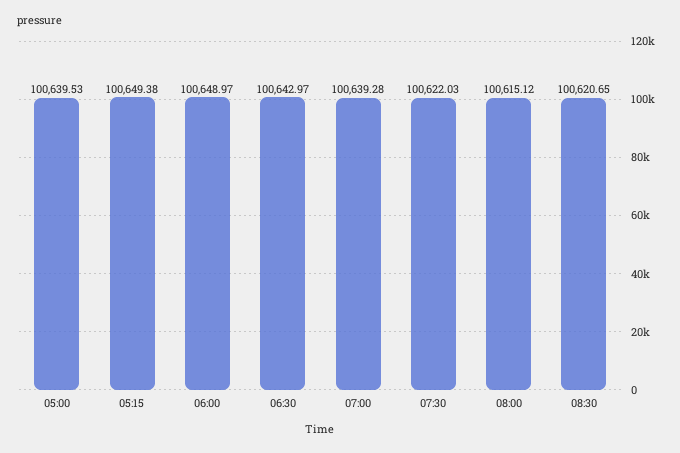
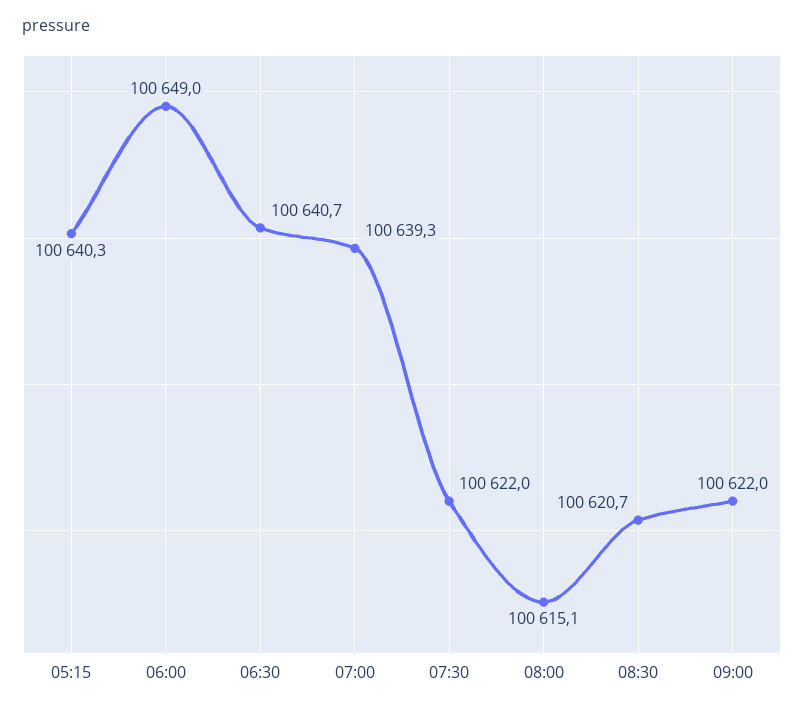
05:00: 100639.53 -> none
05:15: 100649.38 -> 100640.3
06:30: 100642.97 -> 100640.7
09:00: none -> 100622

